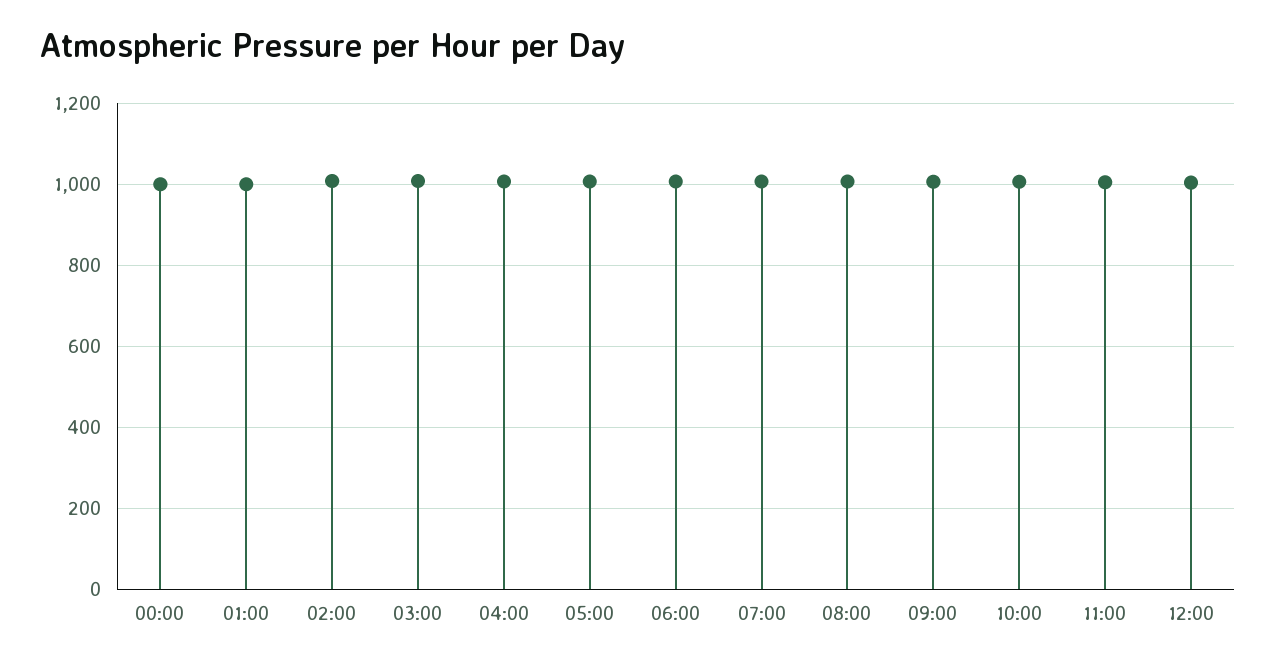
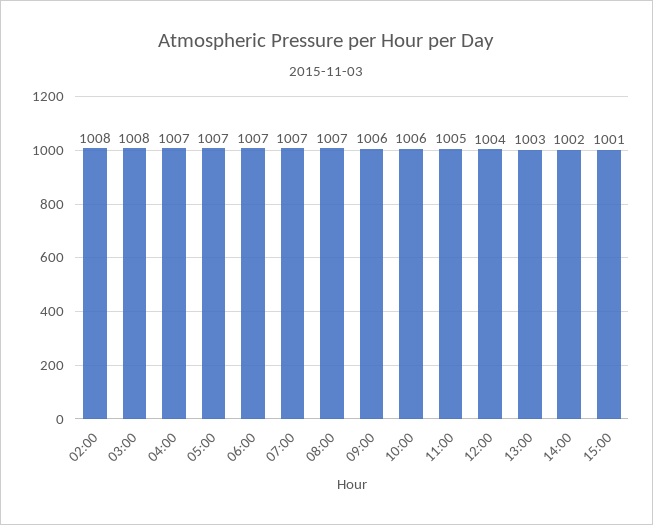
00:00: 1000 -> none
01:00: 1000 -> none
13:00: none -> 1003
14:00: none -> 1002
15:00: none -> 1001

